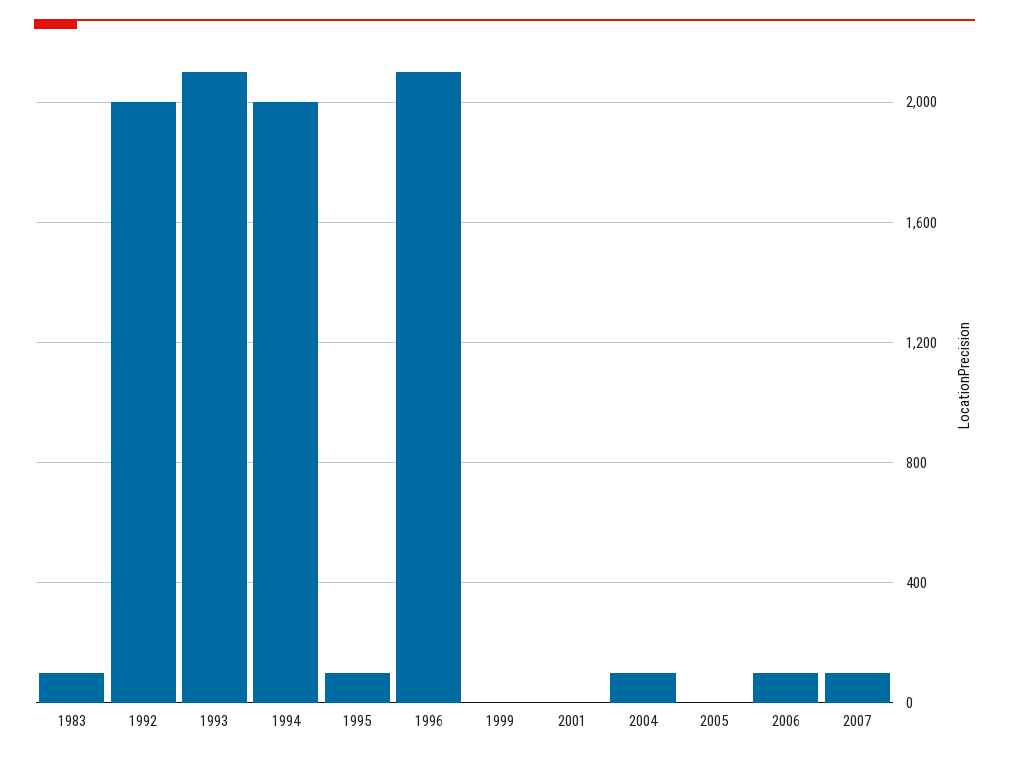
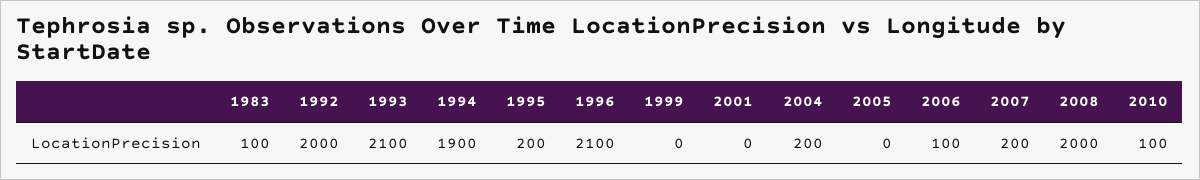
1994: 2000 -> 1900
1995: 100 -> 200
2004: 100 -> 200
2007: 100 -> 200
2008: none -> 2000
2010: none -> 100

